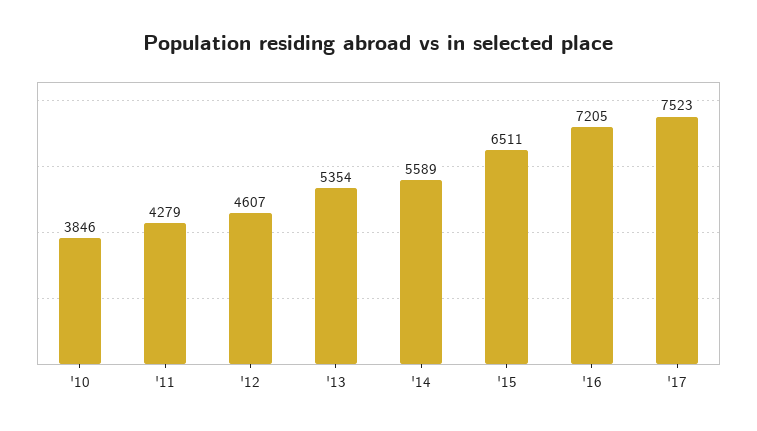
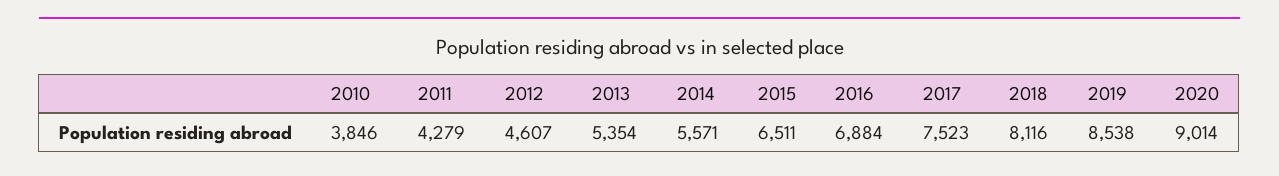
'14: 5589 -> 5571
'16: 7205 -> 6884
2018: none -> 8116
2019: none -> 8538
2020: none -> 9014

